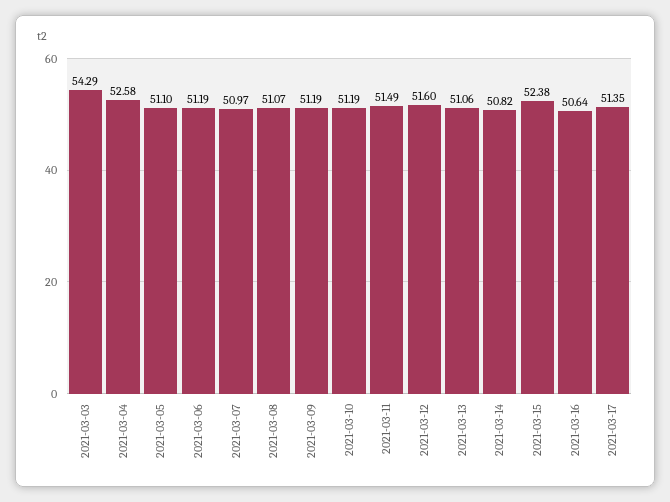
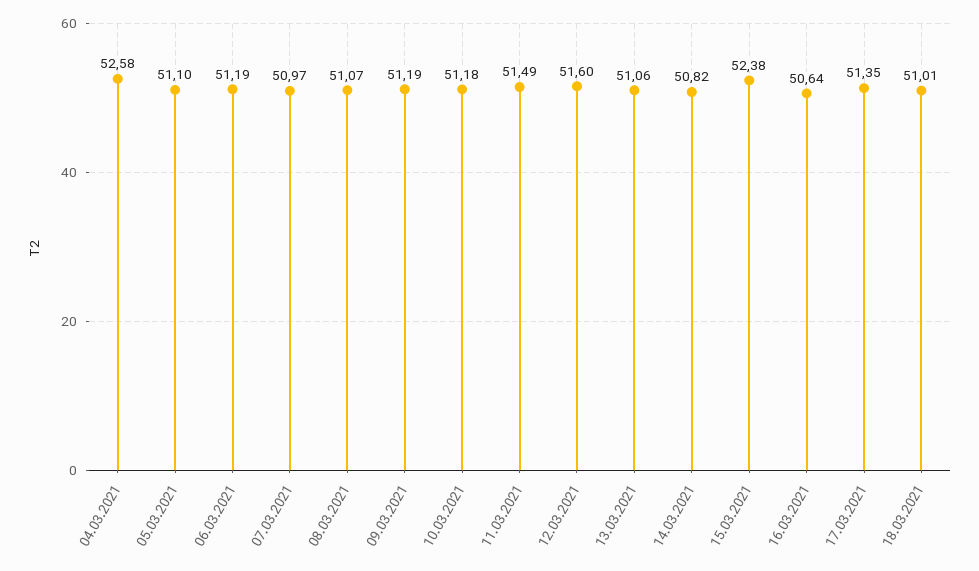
2021-03-03: 54.29 -> none
2021-03-10: 51.19 -> 51.18
18.03.2021: none -> 51.01

